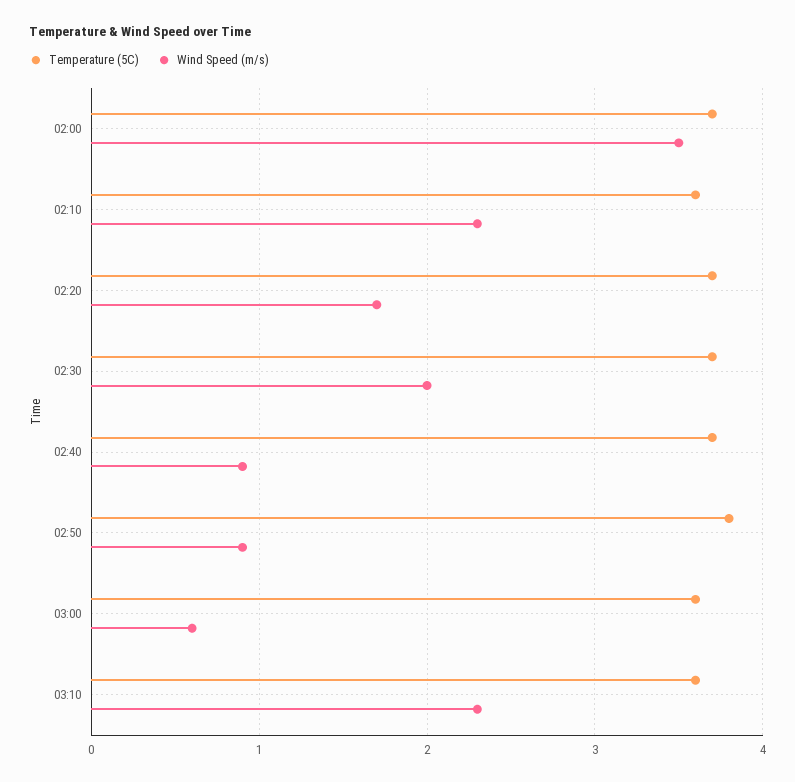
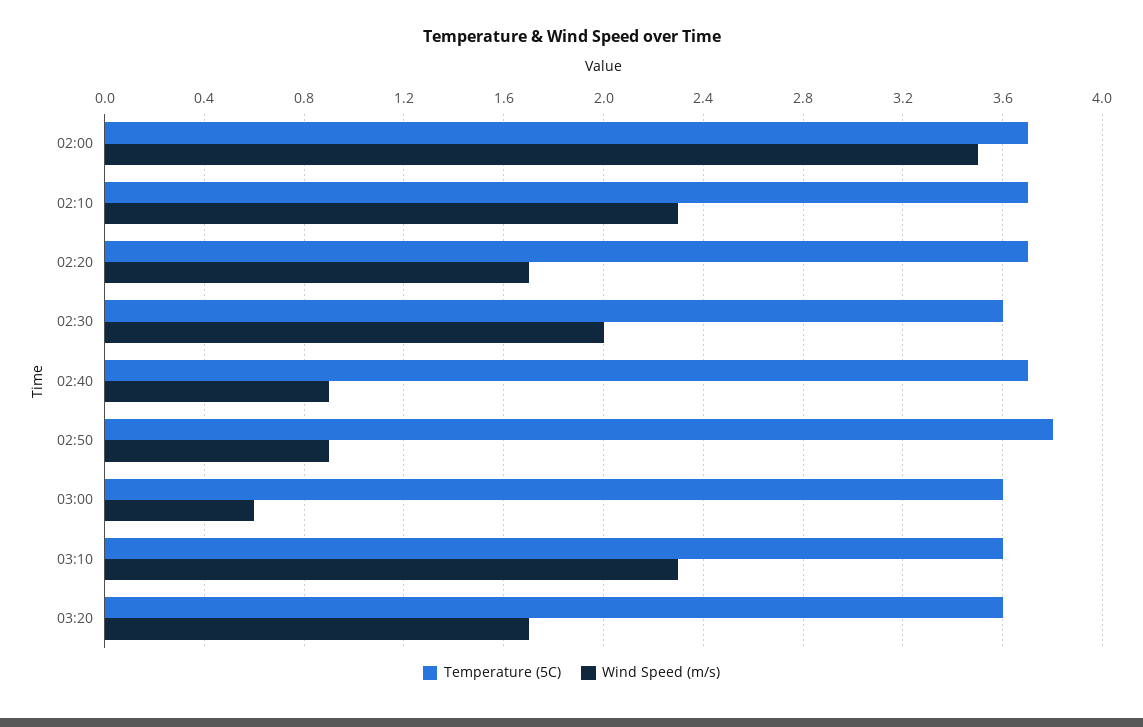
Temperature (5C), 02:10: 3.6 -> 3.7
Temperature (5C), 02:30: 3.7 -> 3.6
Temperature (5C), 03:20: none -> 3.6
Wind Speed (m/s), 03:20: none -> 1.7

